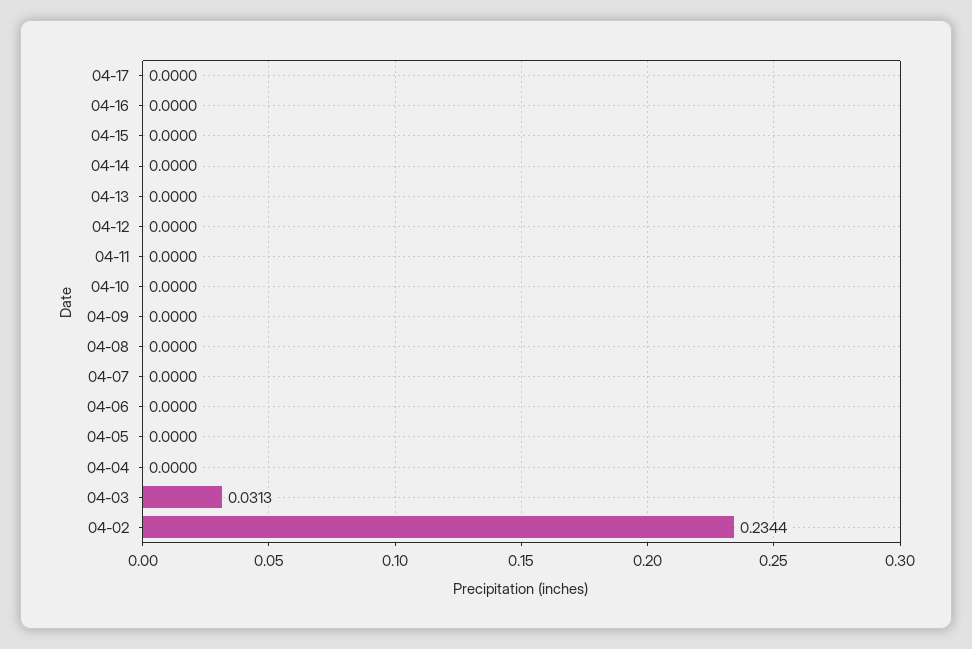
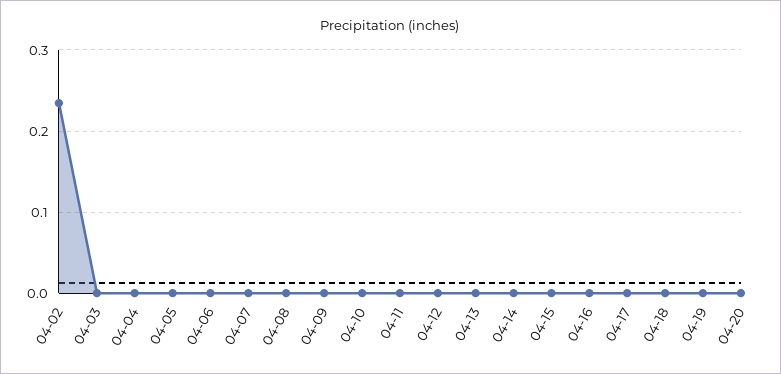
04-03: 0.0313 -> 0
04-18: none -> 0
04-19: none -> 0
04-20: none -> 0

